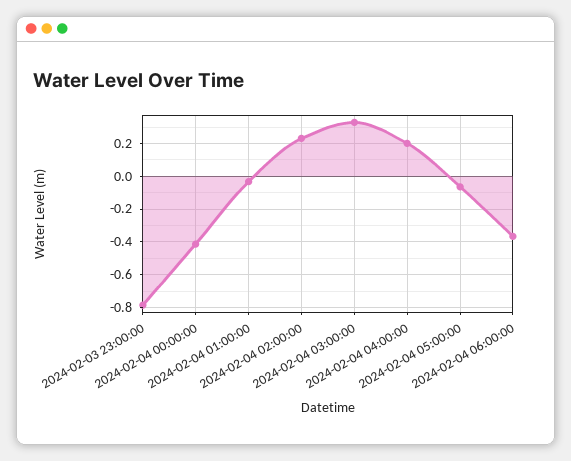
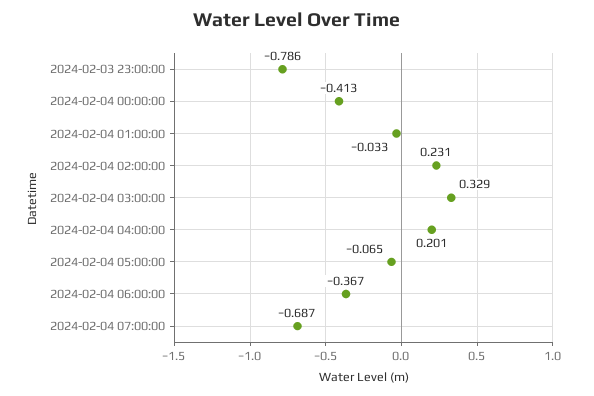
2024-02-04 07:00:00: none -> -0.687

